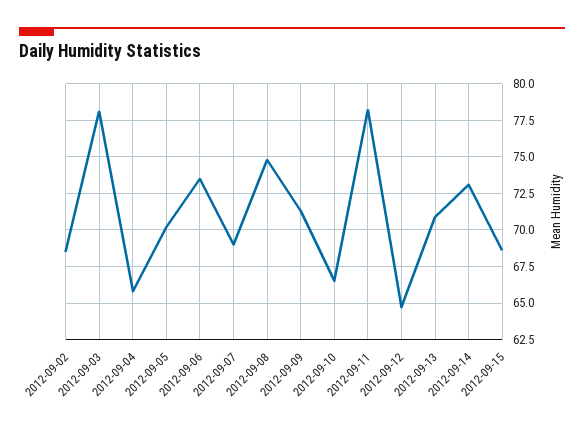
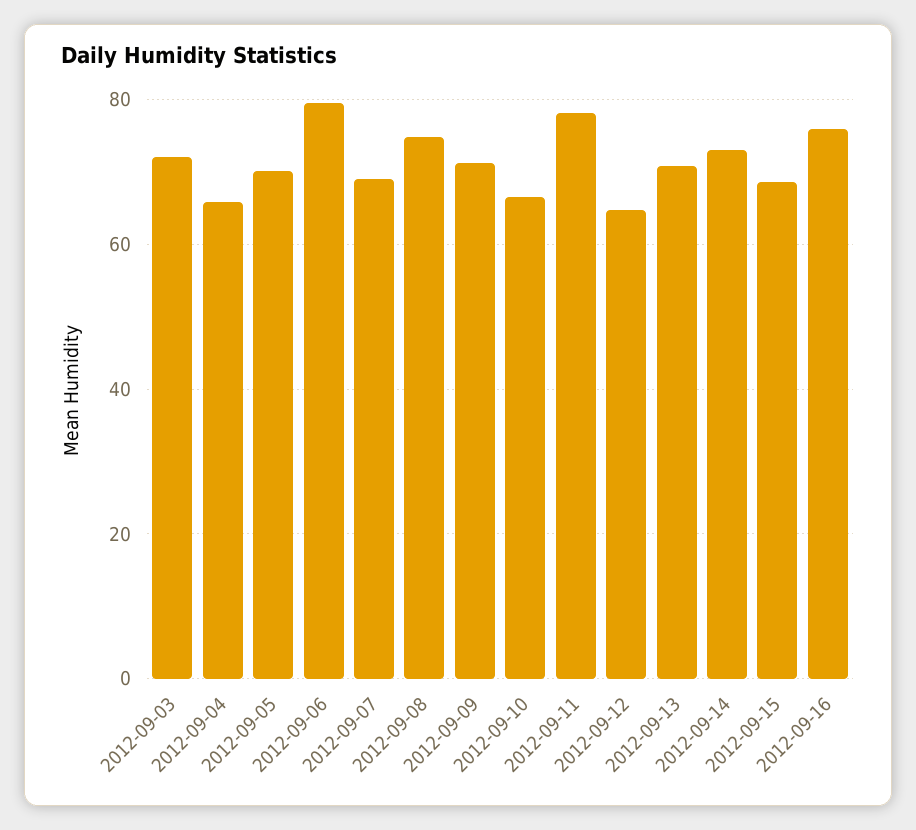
2012-09-02: 68.5 -> none
2012-09-03: 78 -> 72
2012-09-06: 73.5 -> 80
2012-09-16: none -> 76

